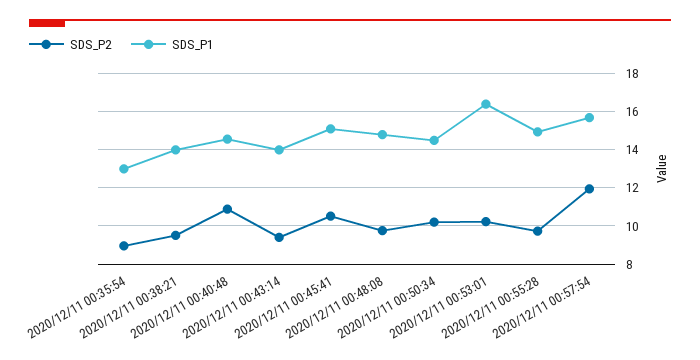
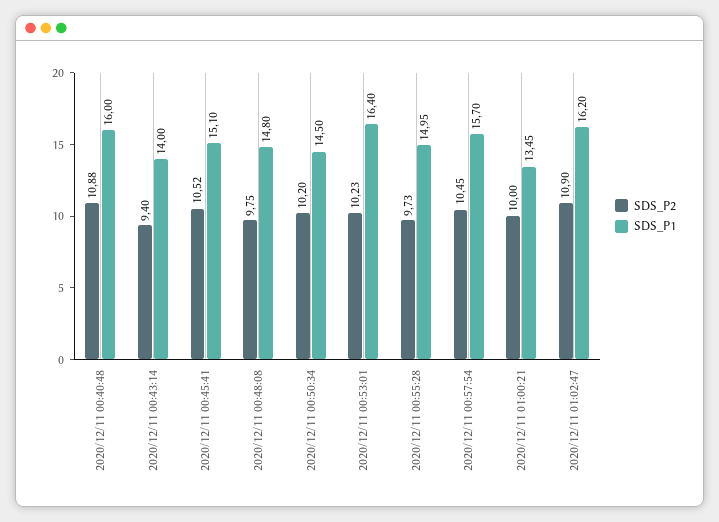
SDS_P2, 2020/12/11 00:35:54: 9 -> none
SDS_P1, 2020/12/11 00:35:54: 13 -> none
SDS_P2, 2020/12/11 00:38:21: 9.5 -> none
SDS_P1, 2020/12/11 00:38:21: 14 -> none
SDS_P1, 2020/12/11 00:40:48: 14.5 -> 16
SDS_P2, 2020/12/11 00:57:54: 12 -> 10.45
SDS_P2, 2020/12/11 01:00:21: none -> 10
SDS_P1, 2020/12/11 01:00:21: none -> 13.45
SDS_P2, 2020/12/11 01:02:47: none -> 10.9
SDS_P1, 2020/12/11 01:02:47: none -> 16.2

